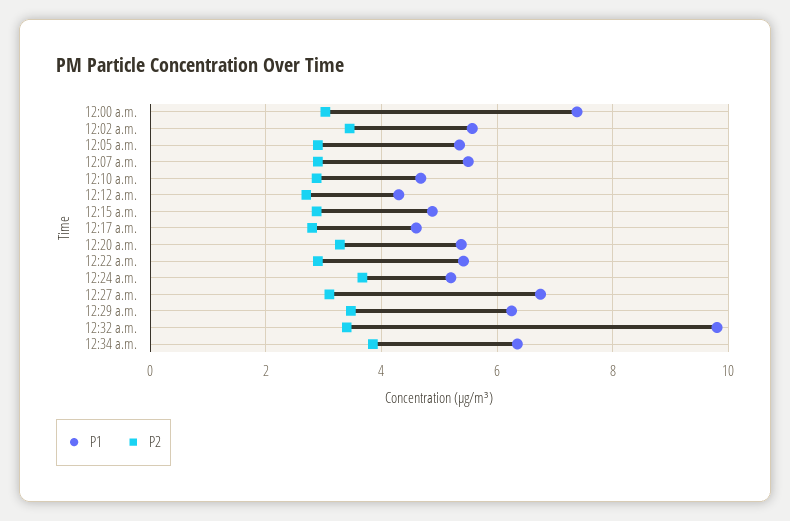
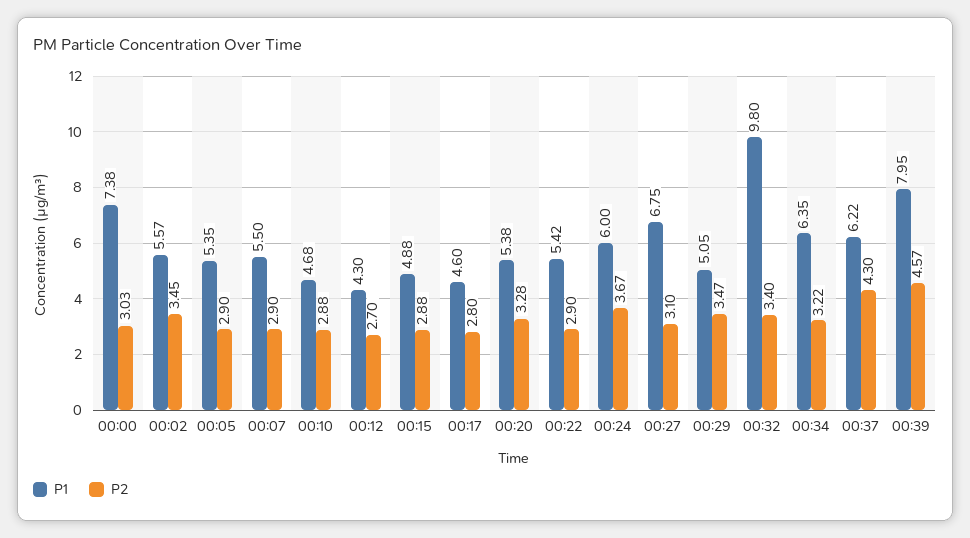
P1, 12:24 a.m.: 5.2 -> 6
P1, 12:29 a.m.: 6.2 -> 5.05
P2, 12:34 a.m.: 3.8 -> 3.22
P1, 00:37: none -> 6.22
P2, 00:37: none -> 4.3
P1, 00:39: none -> 7.95
P2, 00:39: none -> 4.57

